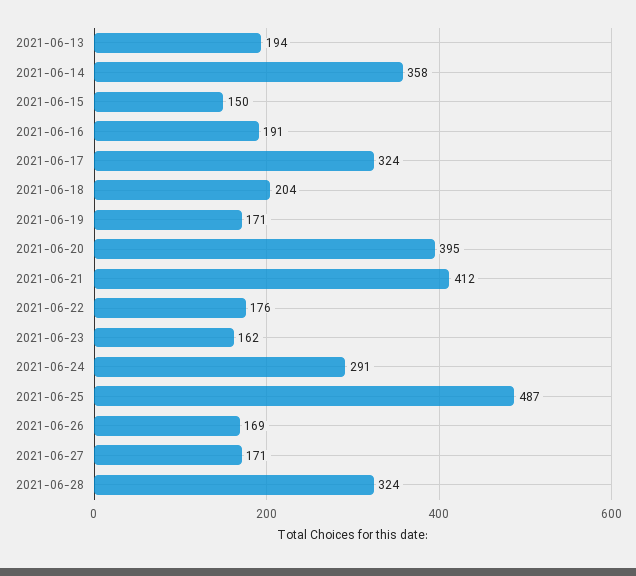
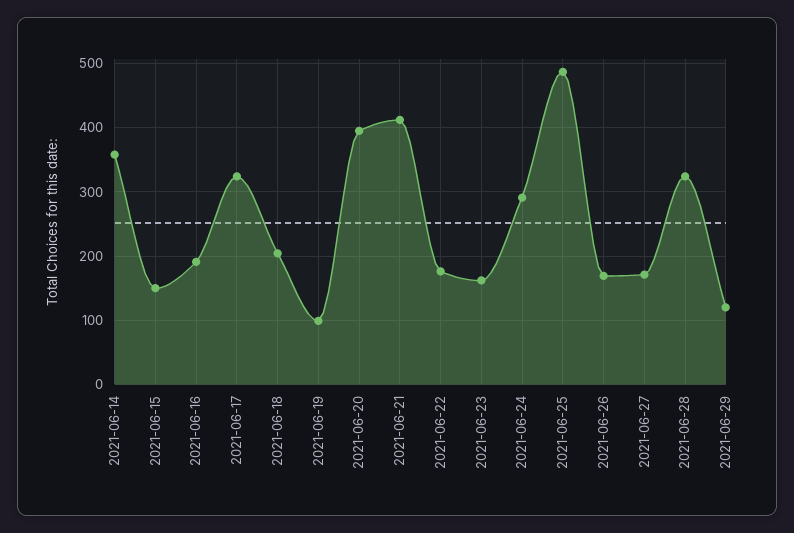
2021-06-13: 194 -> none
2021-06-19: 171 -> 100
2021-06-29: none -> 120

